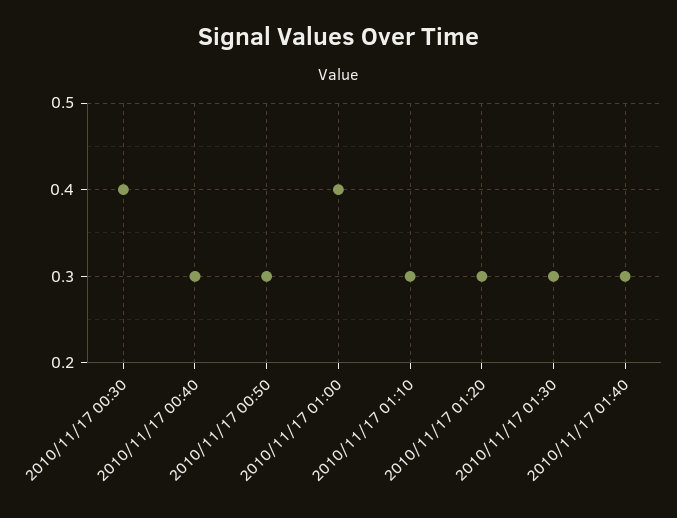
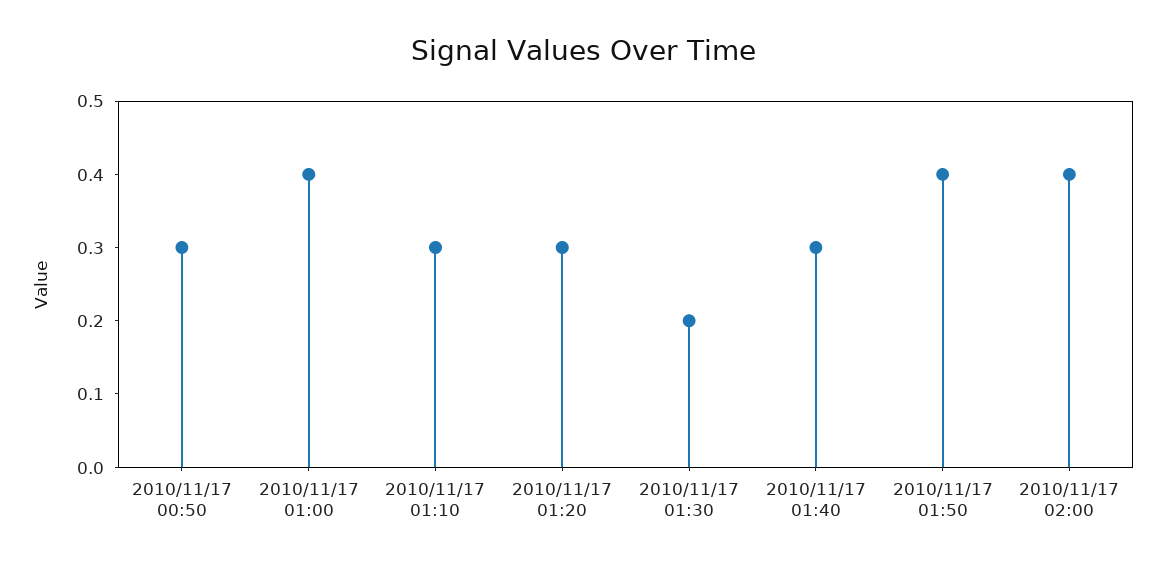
2010/11/17 00:30: 0.4 -> none
2010/11/17 00:40: 0.3 -> none
2010/11/17 01:30: 0.3 -> 0.2
2010/11/17 01:50: none -> 0.4
2010/11/17 02:00: none -> 0.4

